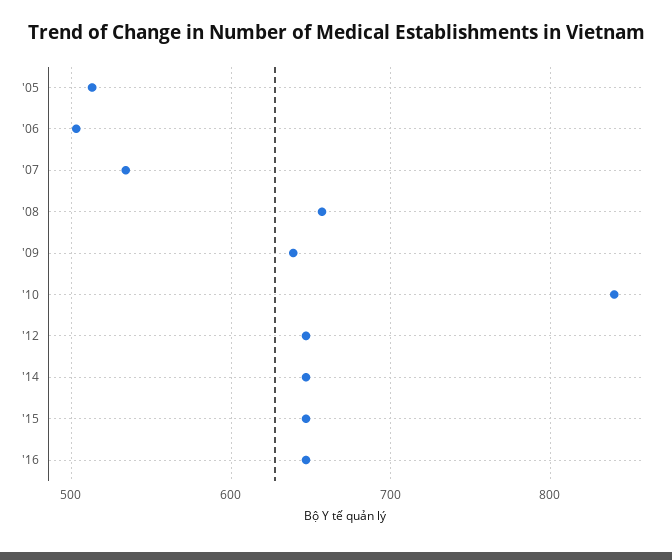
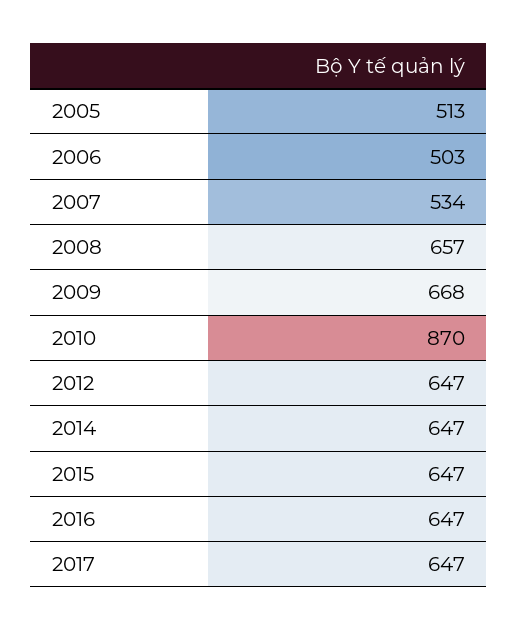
'09: 640 -> 668
'10: 840 -> 870
2017: none -> 647

